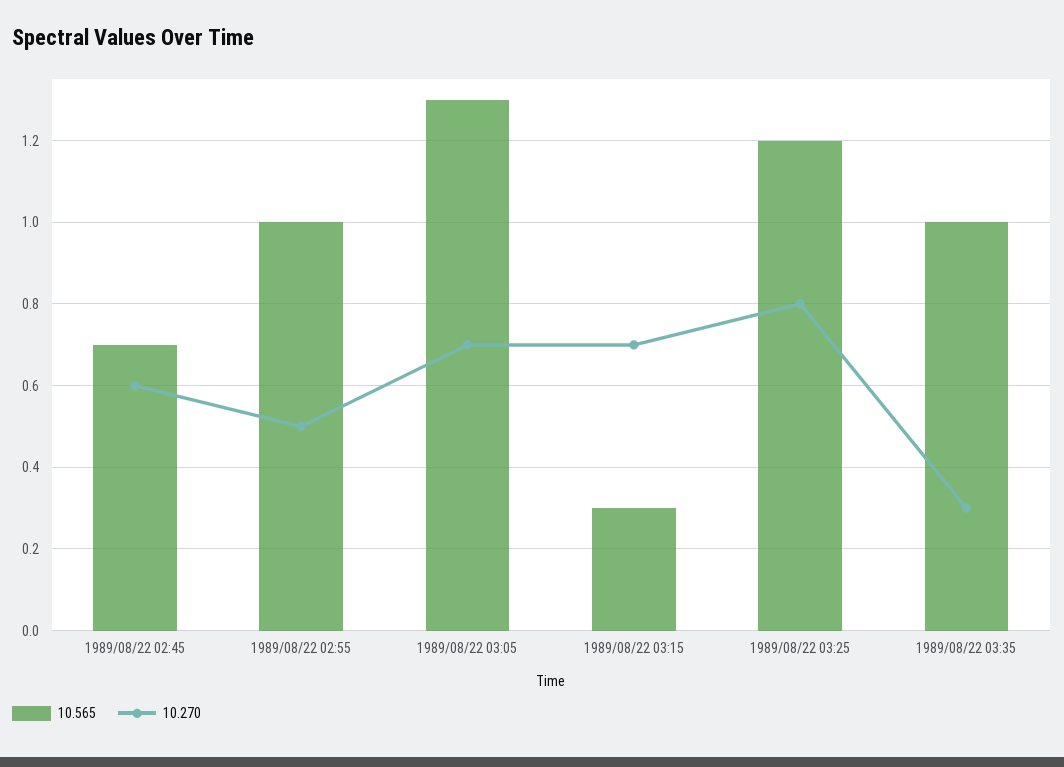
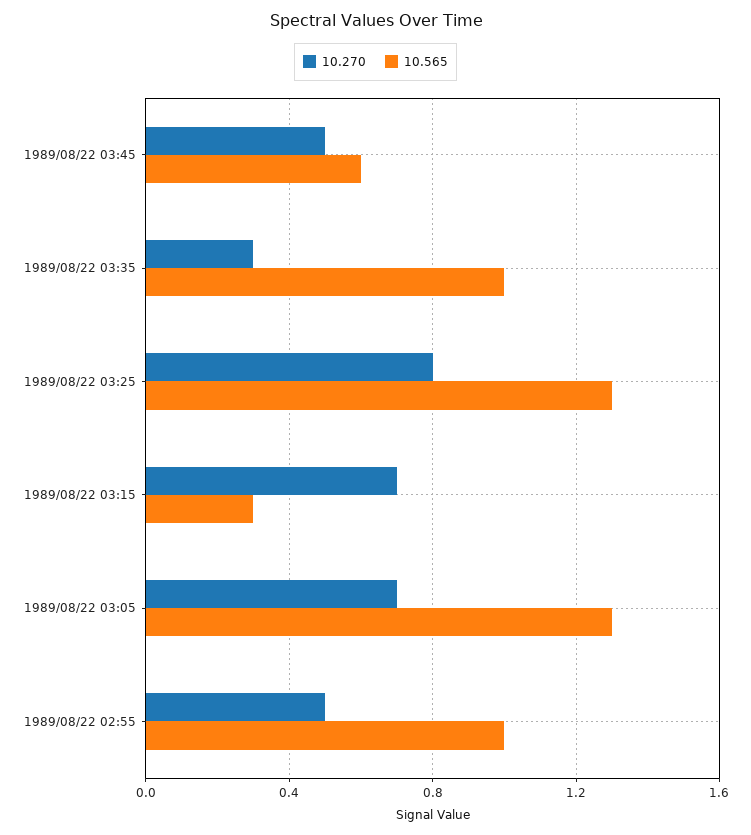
10.565, 1989/08/22 02:45: 0.7 -> none
10.270, 1989/08/22 02:45: 0.6 -> none
10.565, 1989/08/22 03:25: 1.2 -> 1.3
10.270, 1989/08/22 03:45: none -> 0.5
10.565, 1989/08/22 03:45: none -> 0.6

